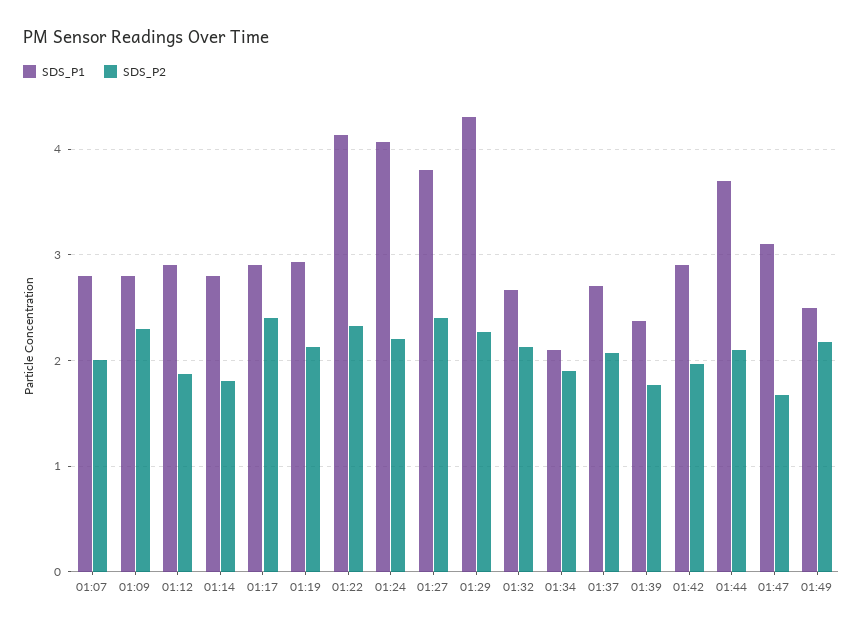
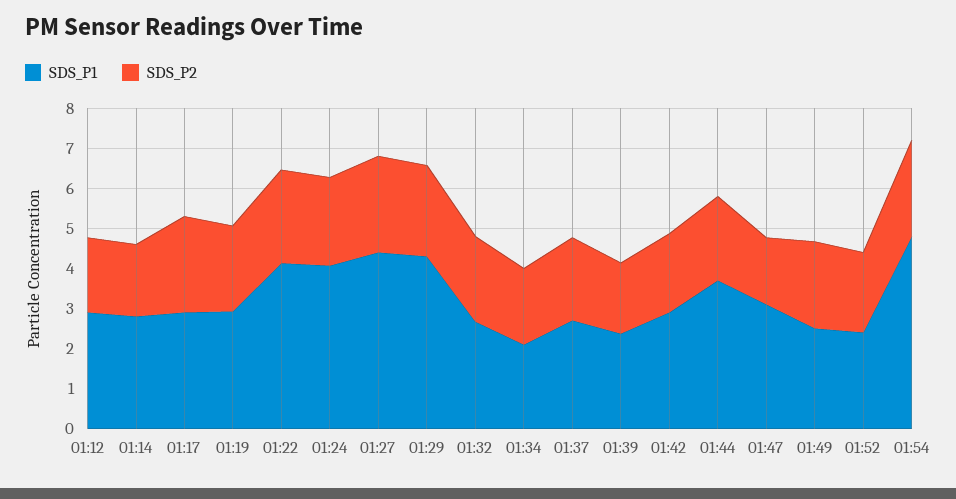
SDS_P1, 01:07: 2.8 -> none
SDS_P2, 01:07: 2 -> none
SDS_P1, 01:09: 2.8 -> none
SDS_P2, 01:09: 2.3 -> none
SDS_P1, 01:27: 3.8 -> 4.4
SDS_P1, 01:52: none -> 2.4
SDS_P2, 01:52: none -> 2
SDS_P1, 01:54: none -> 4.8
SDS_P2, 01:54: none -> 2.4

